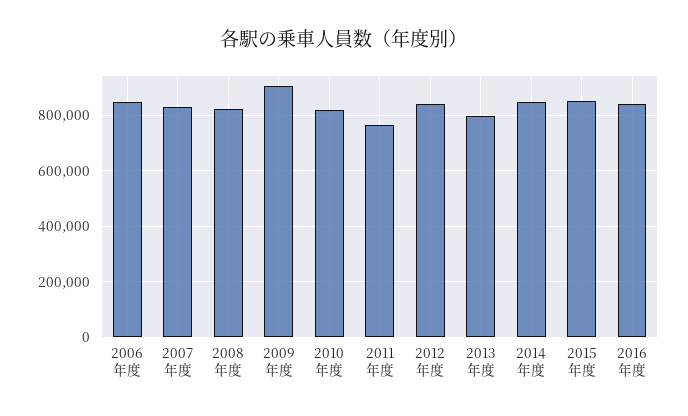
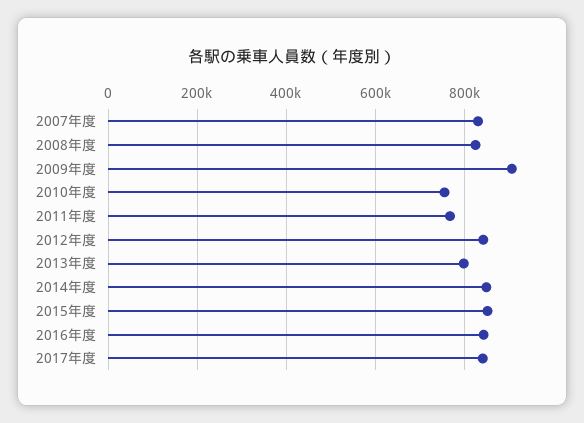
2006年度: 850000 -> none
2010年度: 825000 -> 760000
2017年度: none -> 840000

